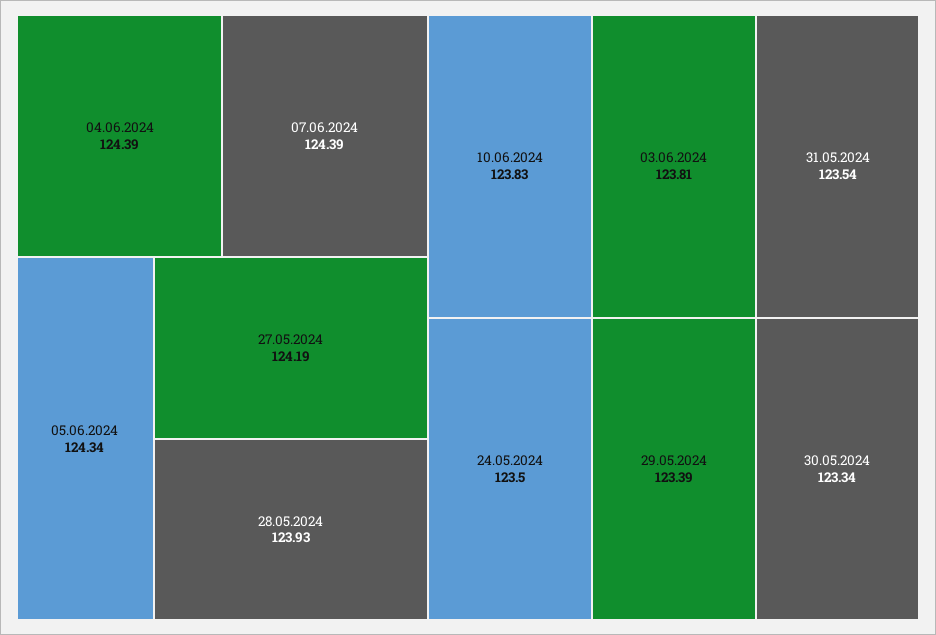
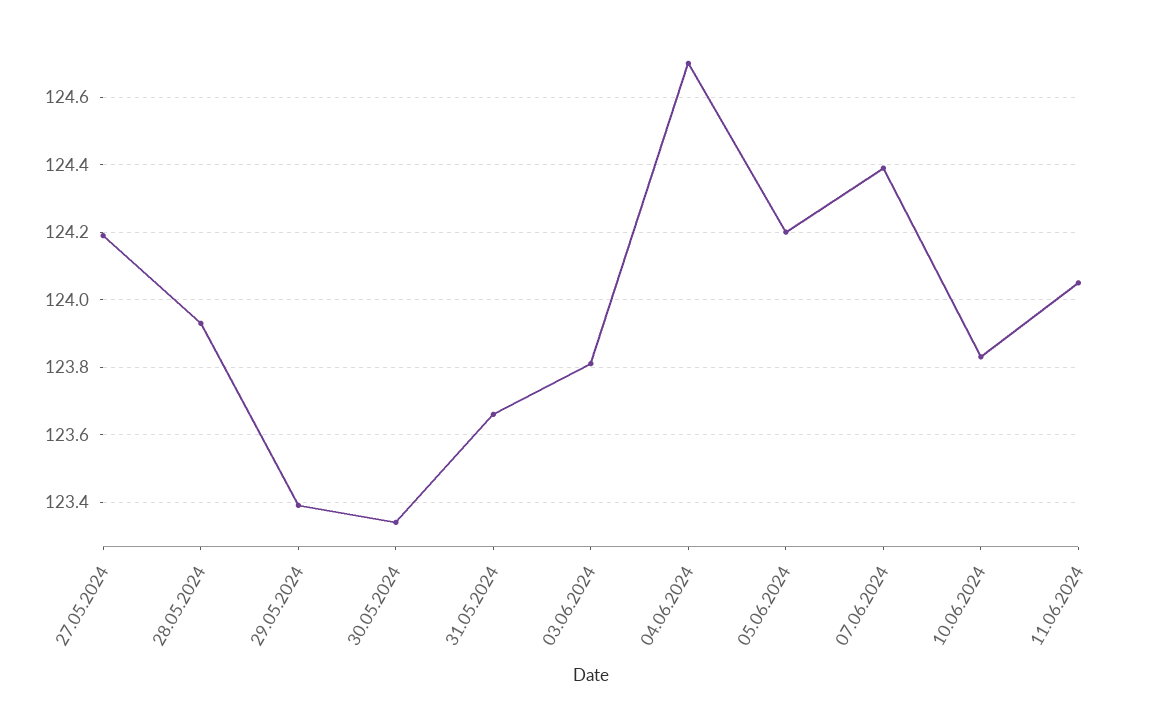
04.06.2024: 124.39 -> 124.7
05.06.2024: 124.34 -> 124.2
31.05.2024: 123.54 -> 123.65
24.05.2024: 123.5 -> none
11.06.2024: none -> 124.05

